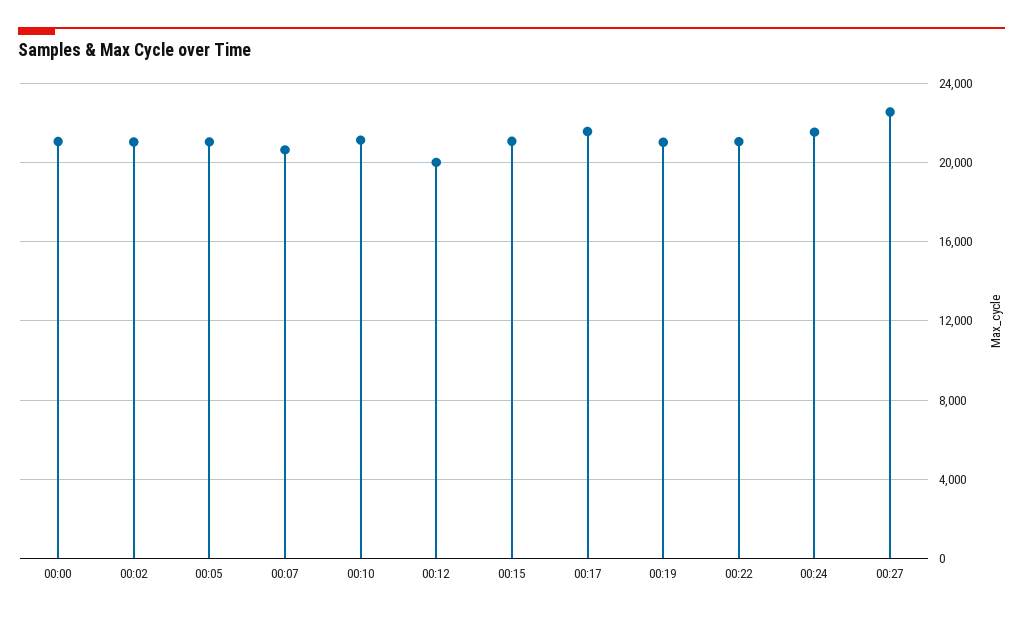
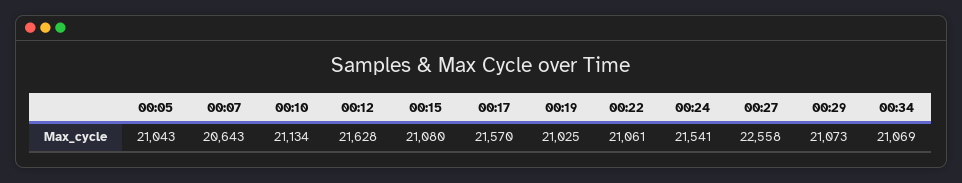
00:00: 21000 -> none
00:02: 21000 -> none
00:12: 20000 -> 21628
00:29: none -> 21073
00:34: none -> 21069

